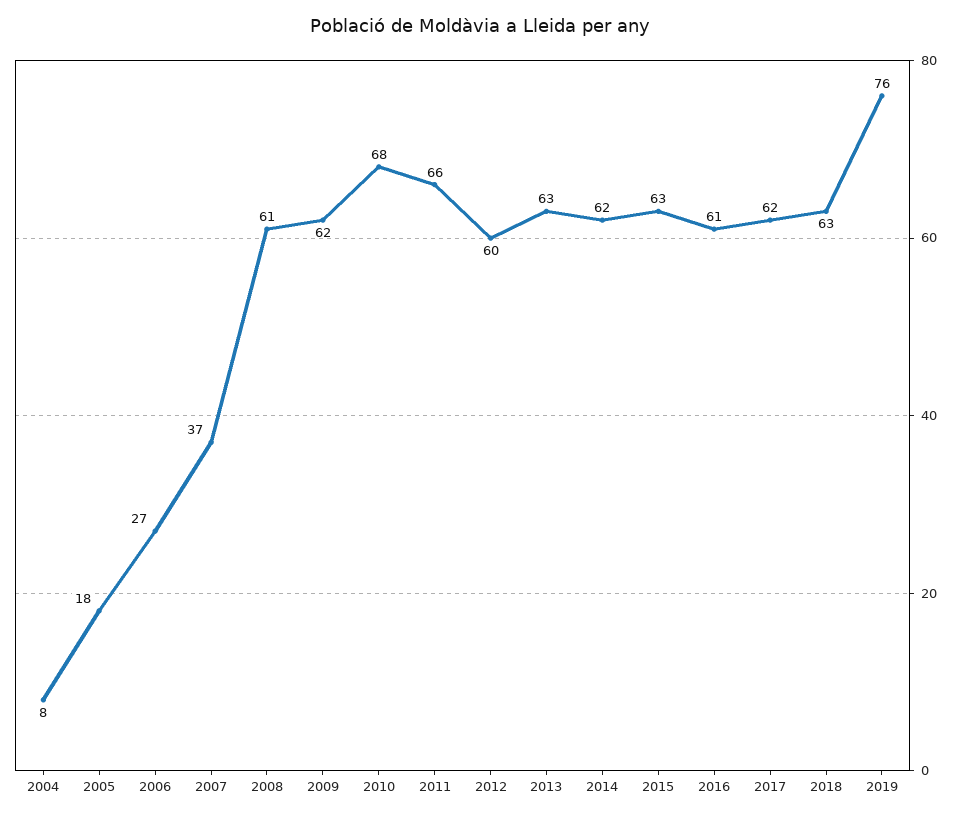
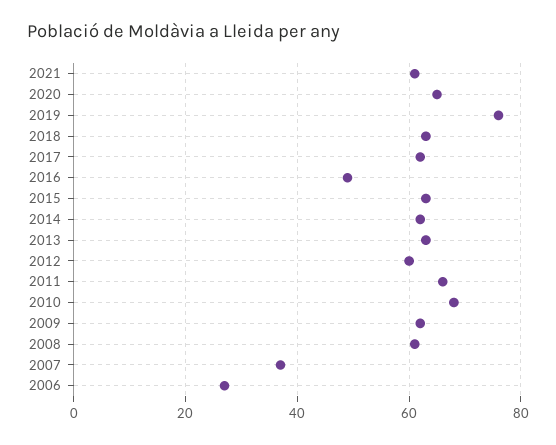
2004: 8 -> none
2005: 18 -> none
2016: 61 -> 50
2021: none -> 60
2020: none -> 65

